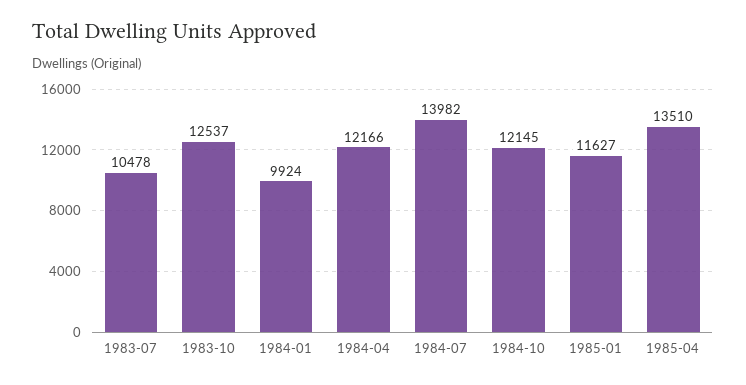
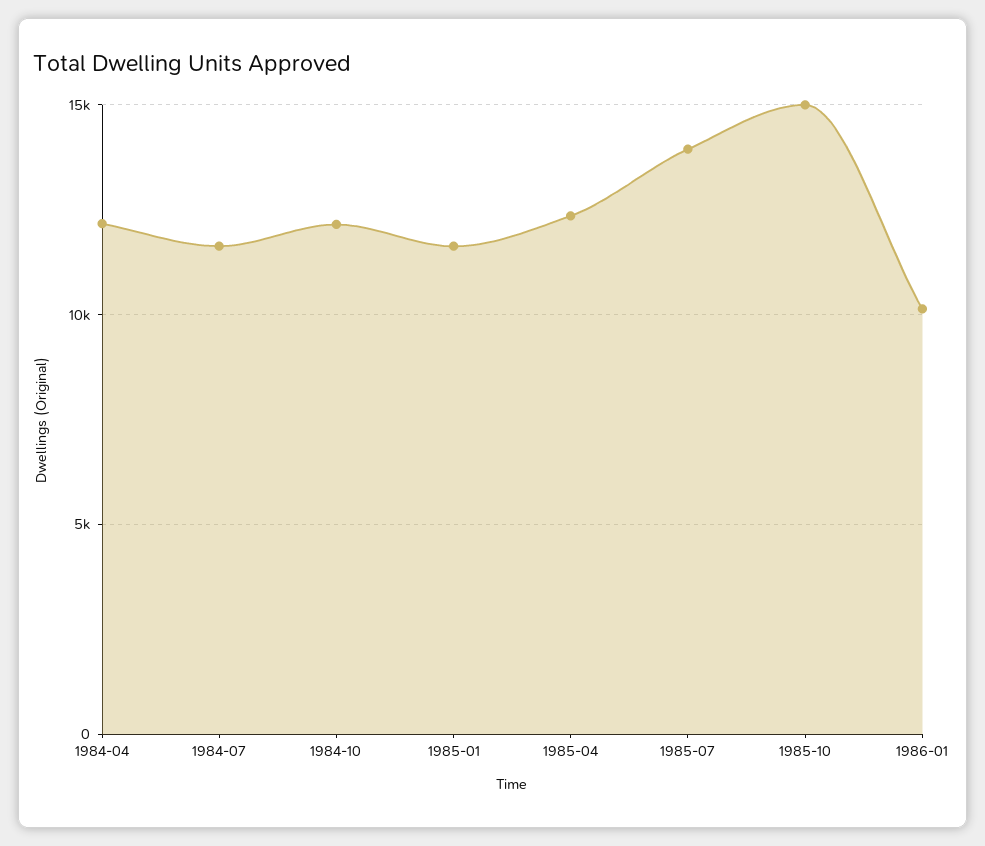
1983-07: 10478 -> none
1983-10: 12537 -> none
1984-01: 9924 -> none
1984-07: 13982 -> 11500
1985-04: 13510 -> 12500
1985-07: none -> 14000
1985-10: none -> 15000
1986-01: none -> 10000

